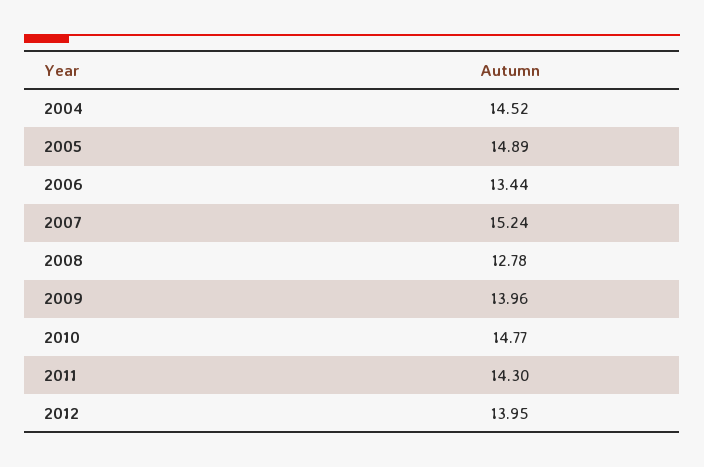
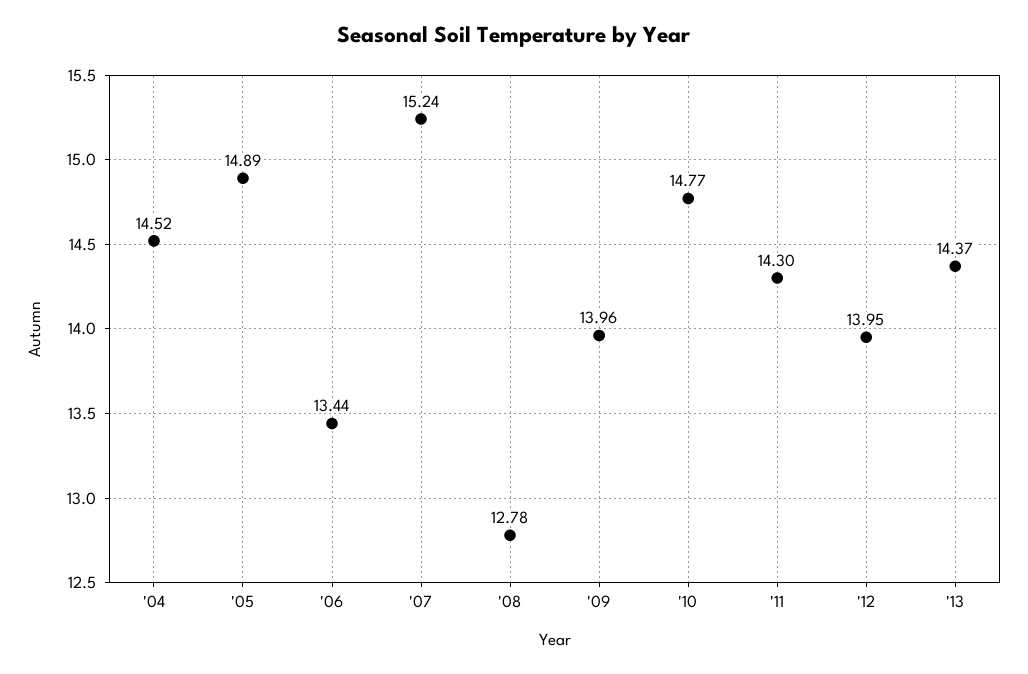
'13: none -> 14.37

